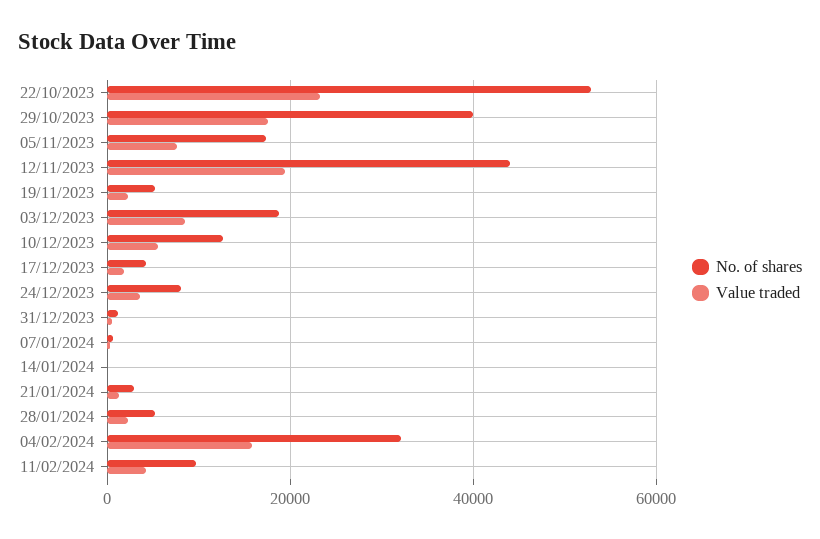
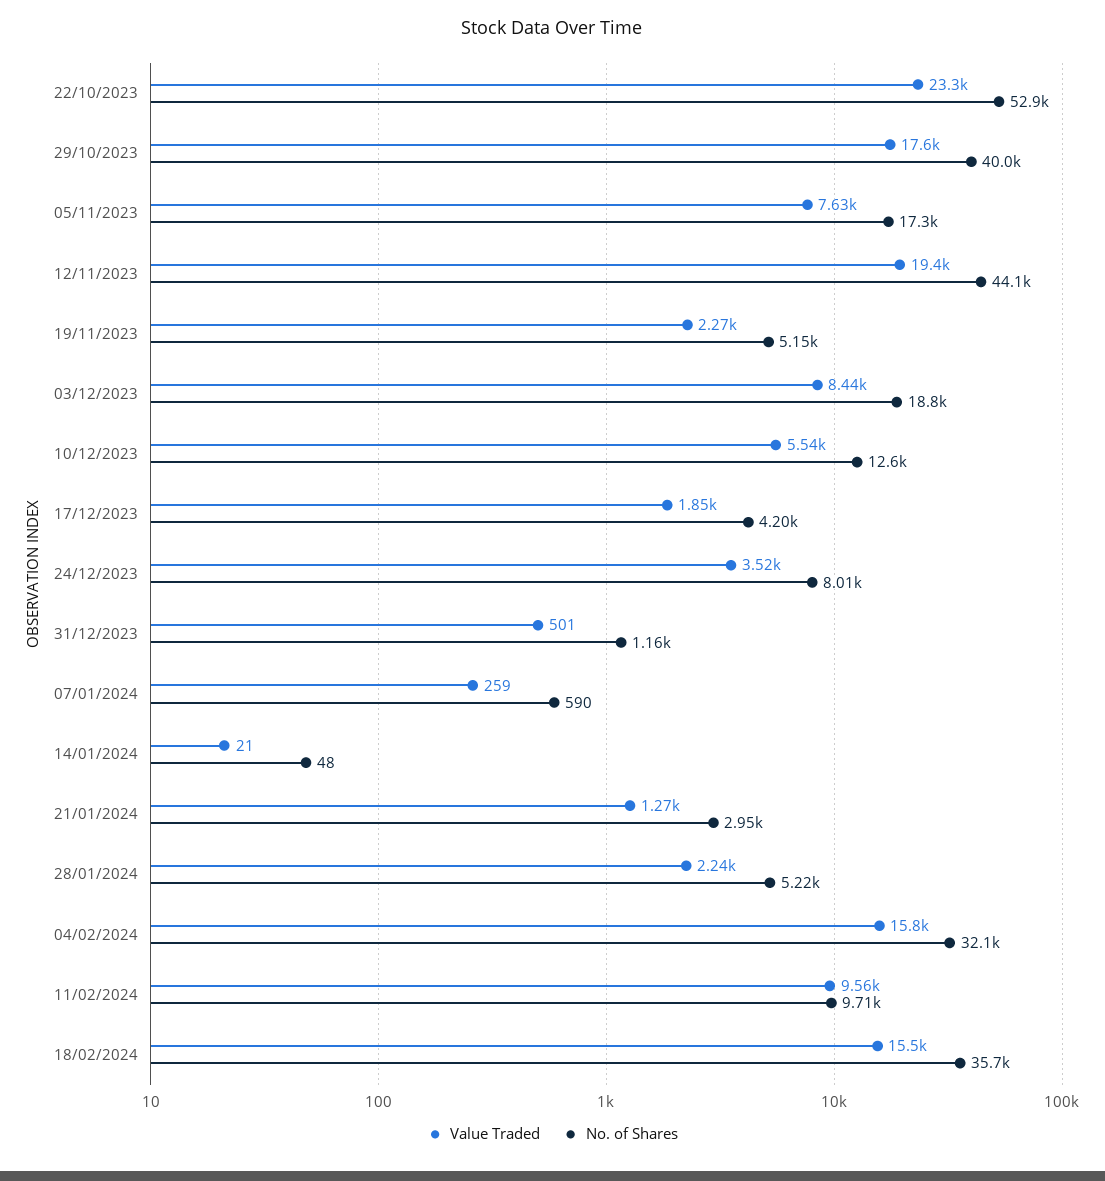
Value traded, 11/02/2024: 4000 -> 9560
Value traded, 18/02/2024: none -> 15500
No. of shares, 18/02/2024: none -> 35700

